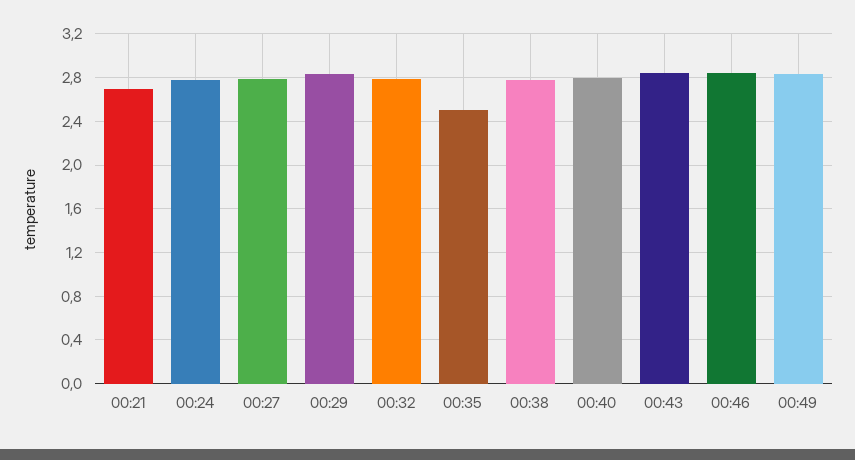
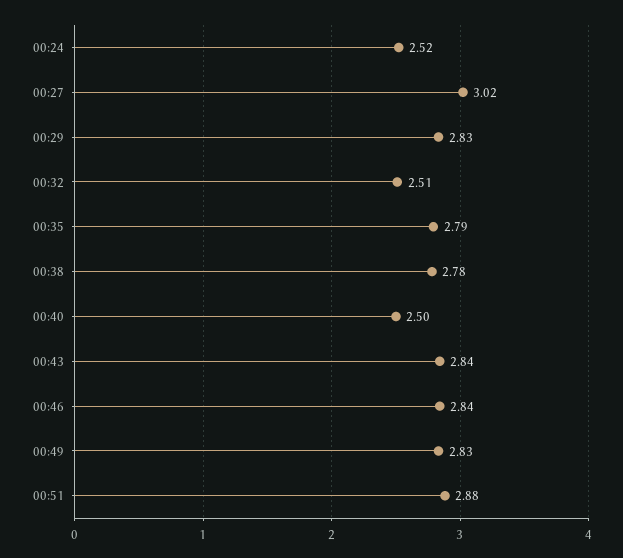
00:21: 2.7 -> none
00:24: 2.8 -> 2.52
00:27: 2.8 -> 3.02
00:32: 2.8 -> 2.51
00:35: 2.5 -> 2.79
00:40: 2.8 -> 2.5
00:51: none -> 2.88

